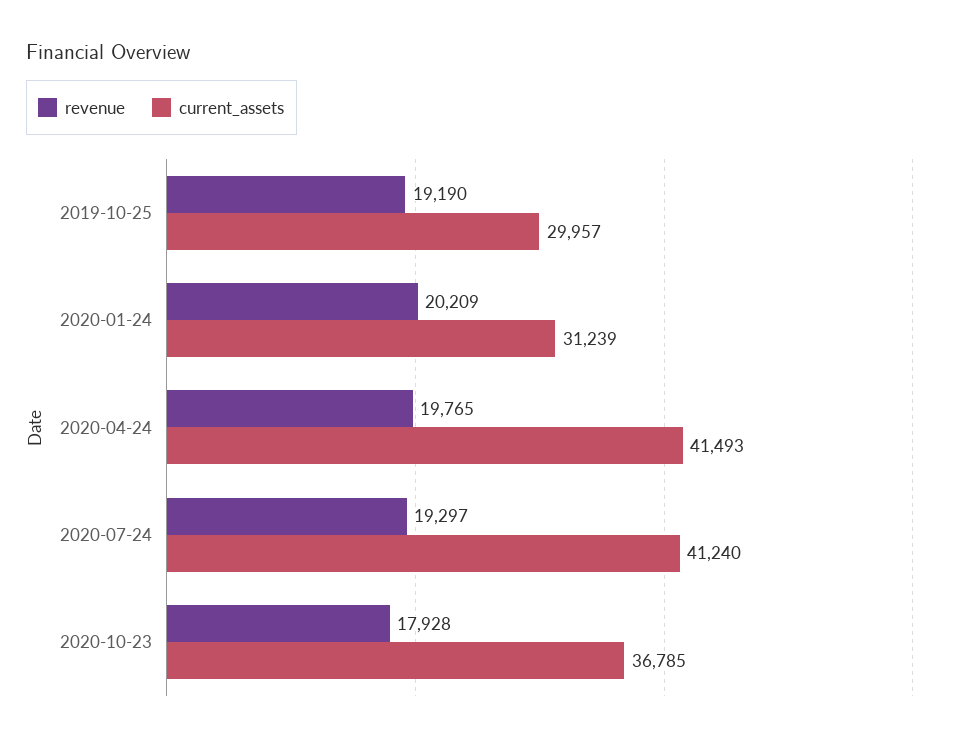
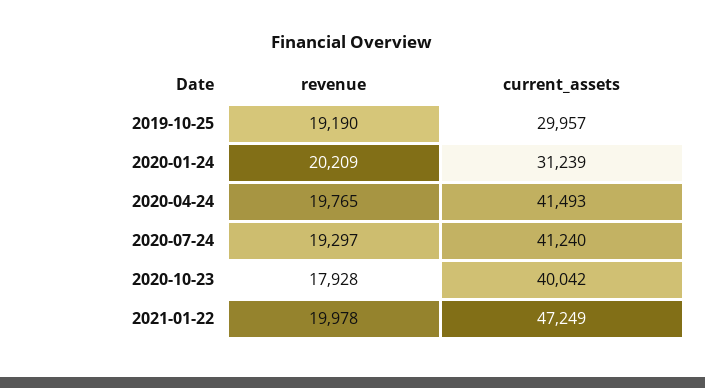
current_assets, 2020-10-23: 36785 -> 40042
revenue, 2021-01-22: none -> 19978
current_assets, 2021-01-22: none -> 47249

